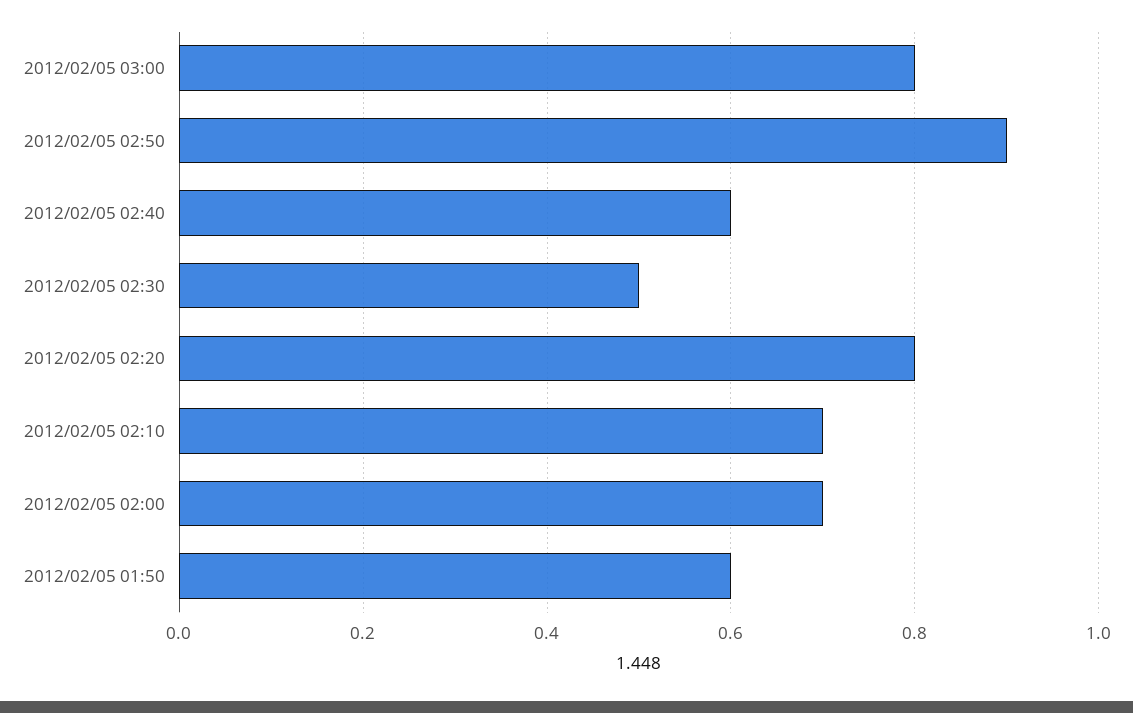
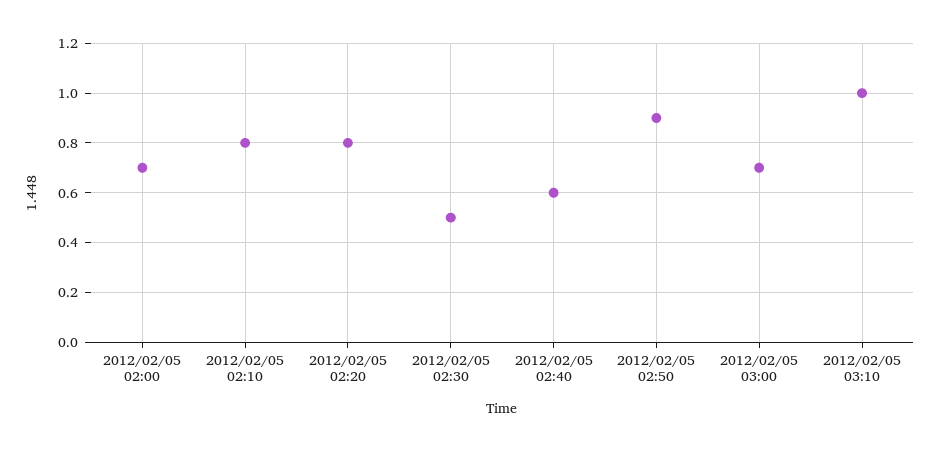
2012/02/05 03:00: 0.8 -> 0.7
2012/02/05 02:10: 0.7 -> 0.8
2012/02/05 01:50: 0.6 -> none
2012/02/05 03:10: none -> 1

